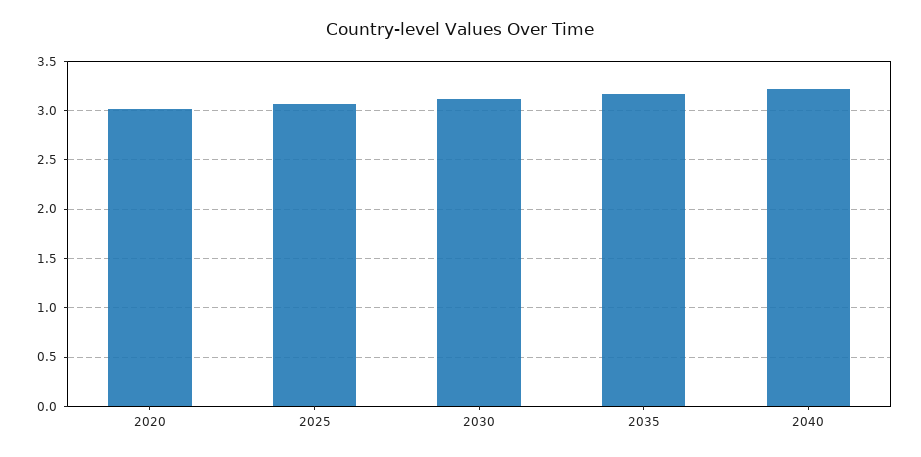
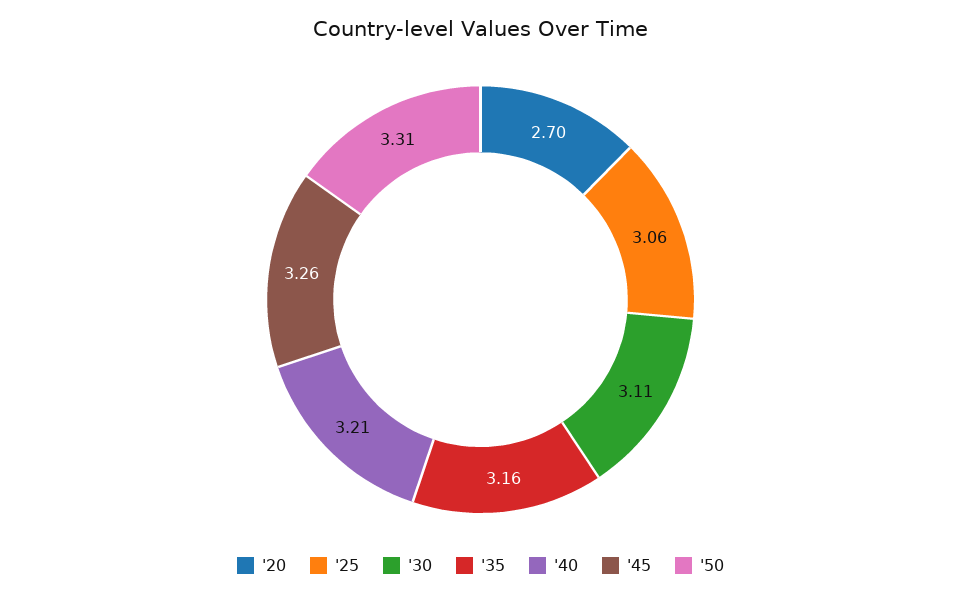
2020: 3 -> 2.7
'45: none -> 3.26
'50: none -> 3.31

